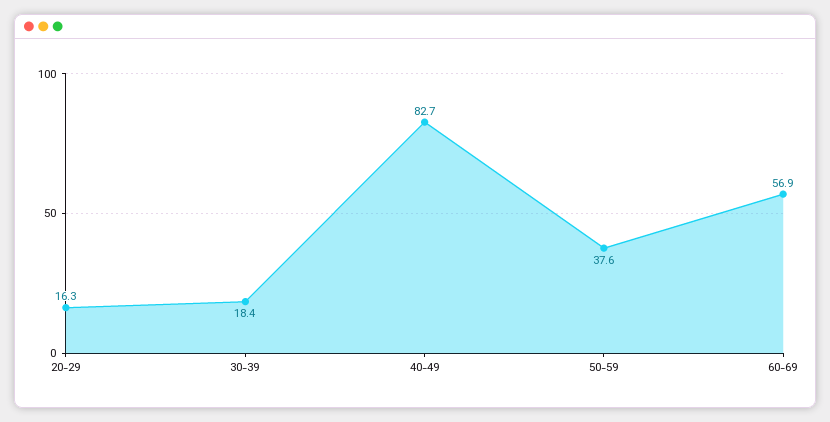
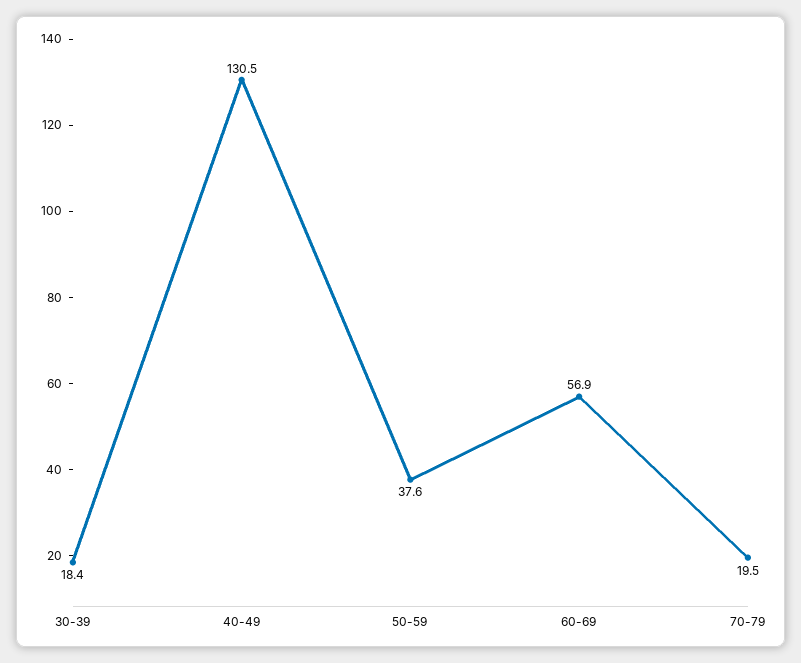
20-29: 16.3 -> none
40-49: 82.7 -> 130.5
70-79: none -> 19.5

